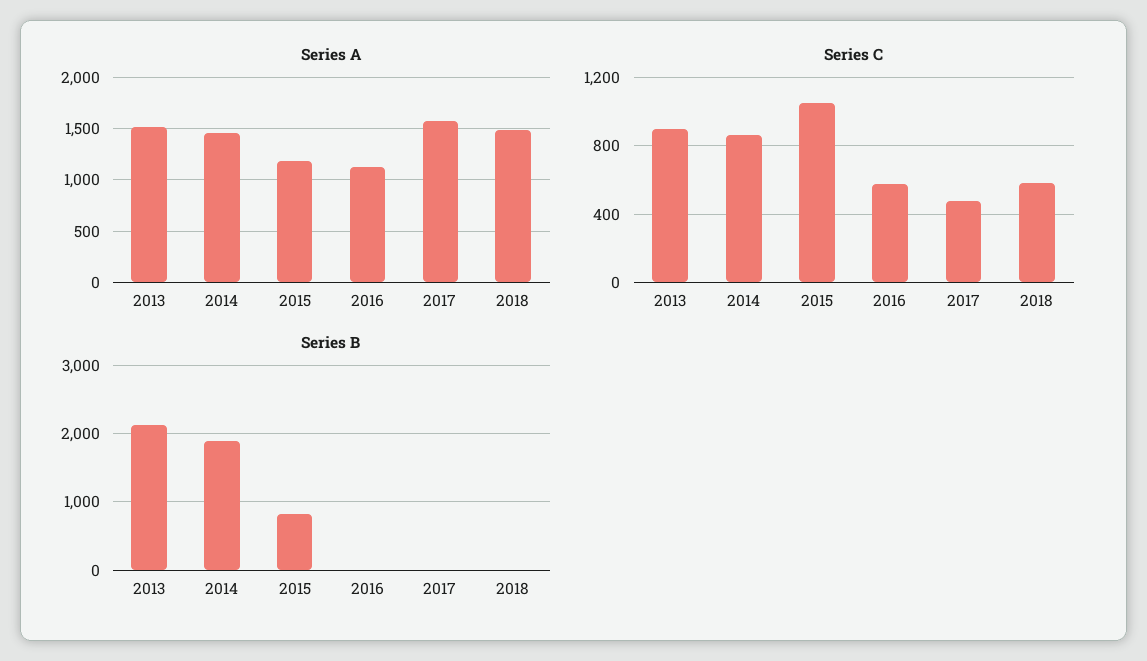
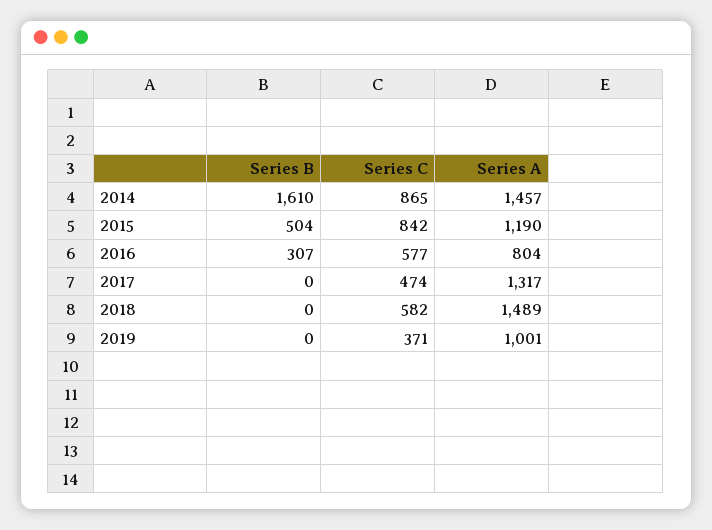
Series A, 2013: 1500 -> none
Series A, 2016: 1100 -> 804
Series A, 2017: 1600 -> 1317
Series C, 2013: 900 -> none
Series C, 2015: 1050 -> 842
Series B, 2013: 2100 -> none
Series B, 2014: 1900 -> 1610
Series B, 2015: 800 -> 504
Series B, 2016: 0 -> 307
Series B, 2019: none -> 0
Series C, 2019: none -> 371
Series A, 2019: none -> 1001

